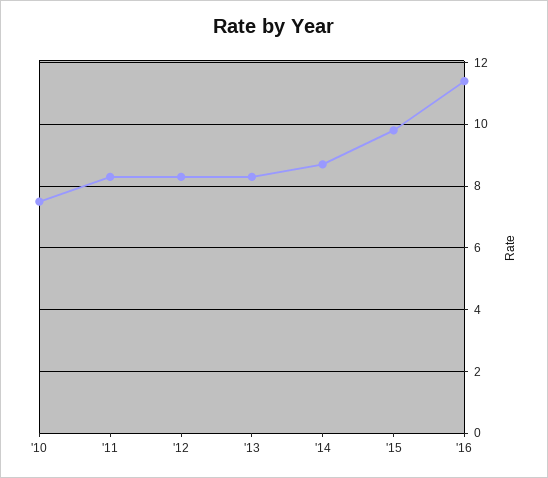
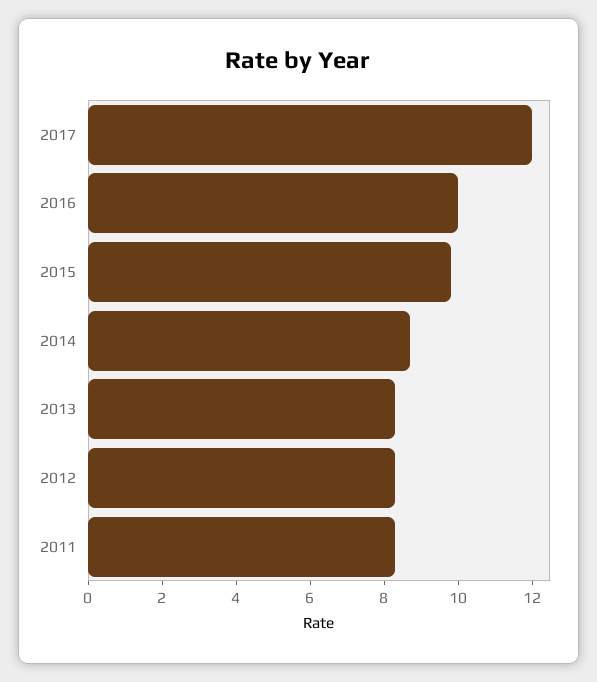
'10: 7.5 -> none
'16: 11.5 -> 10
2017: none -> 12

